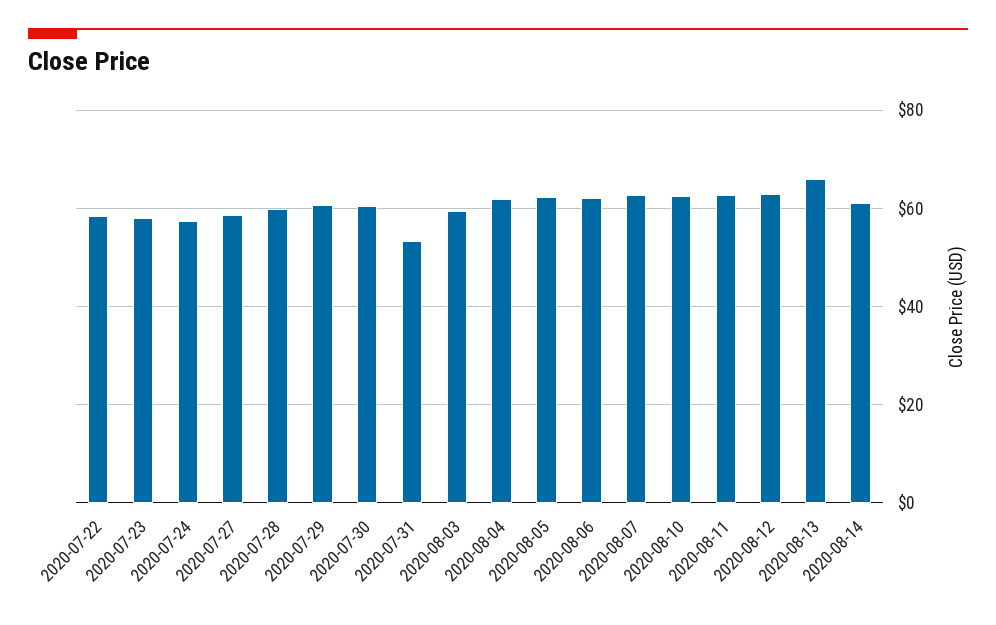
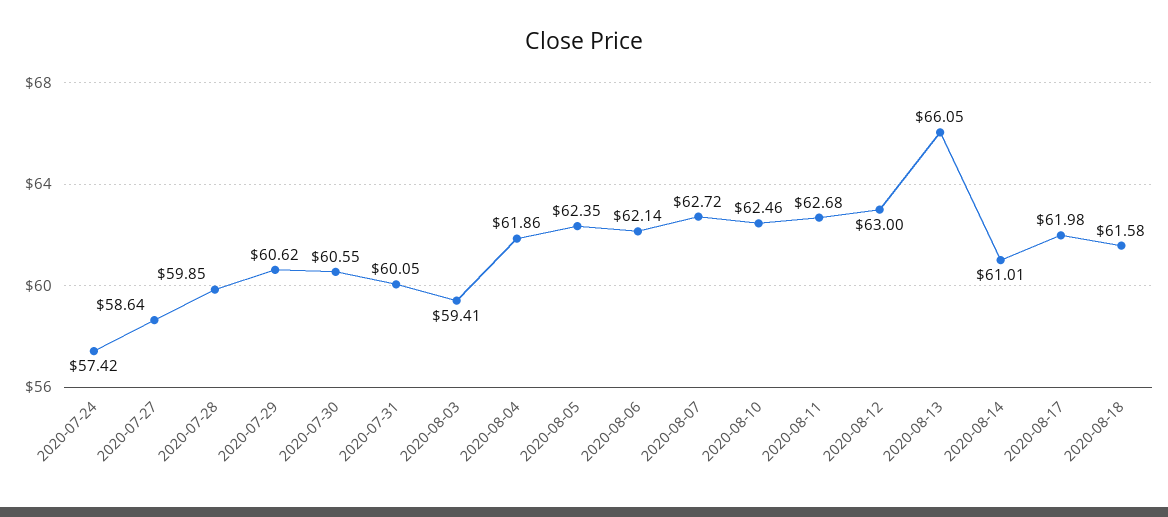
2020-07-22: 58 -> none
2020-07-23: 58 -> none
2020-07-31: 54 -> 60.05
2020-08-17: none -> 61.98
2020-08-18: none -> 61.58

